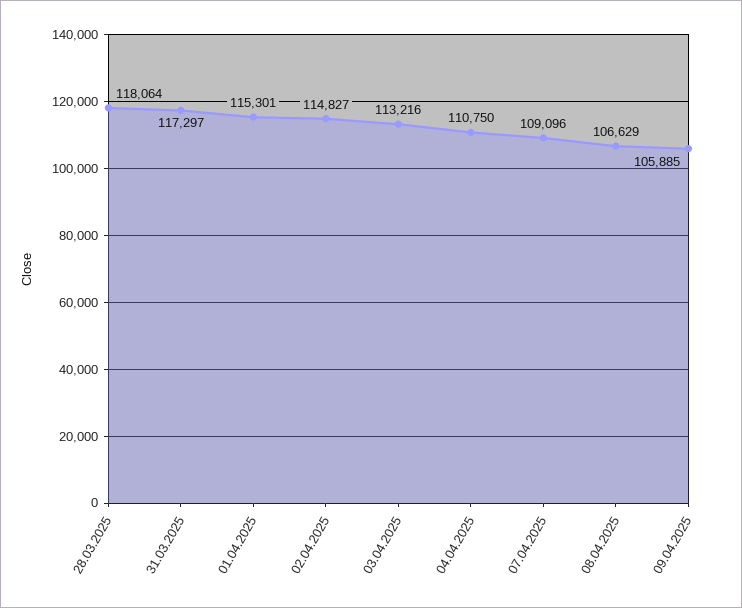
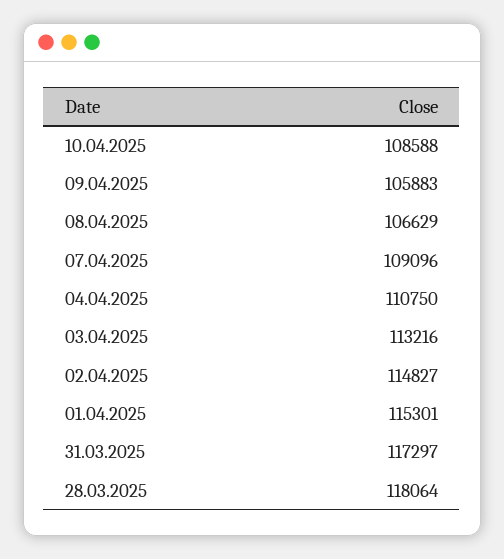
09.04.2025: 105885 -> 105883
10.04.2025: none -> 108588

